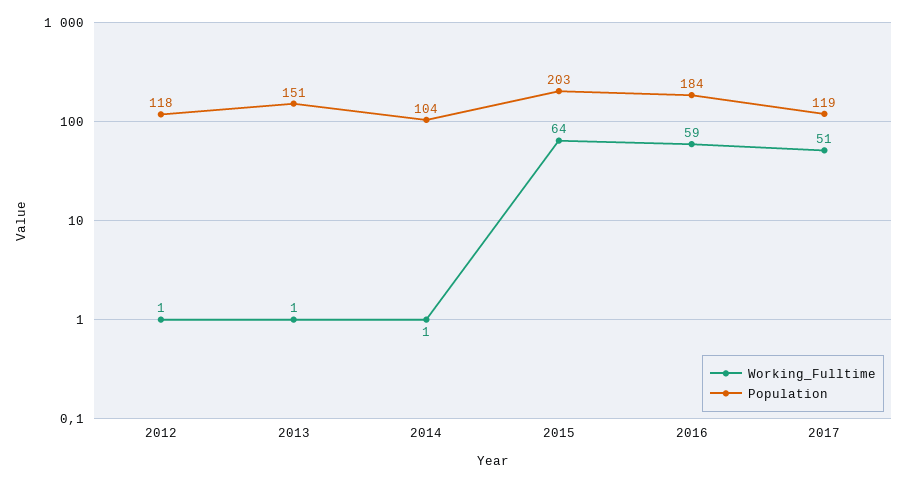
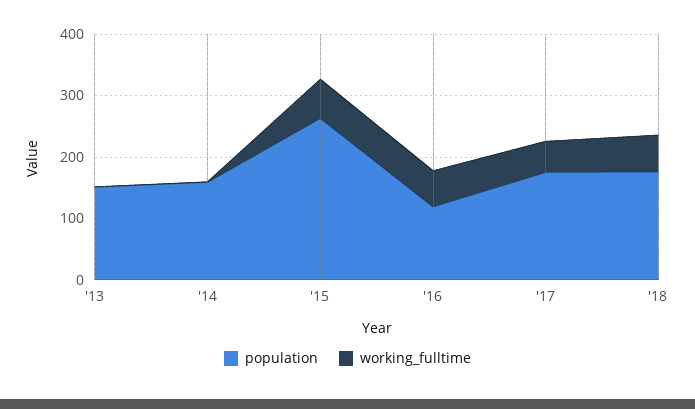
Working_Fulltime, 2012: 1 -> none
Population, 2012: 118 -> none
Population, 2014: 104 -> 160
Population, 2015: 203 -> 260
Population, 2016: 184 -> 120
Population, 2017: 119 -> 180
Population, '18: none -> 180
Working_Fulltime, '18: none -> 60

